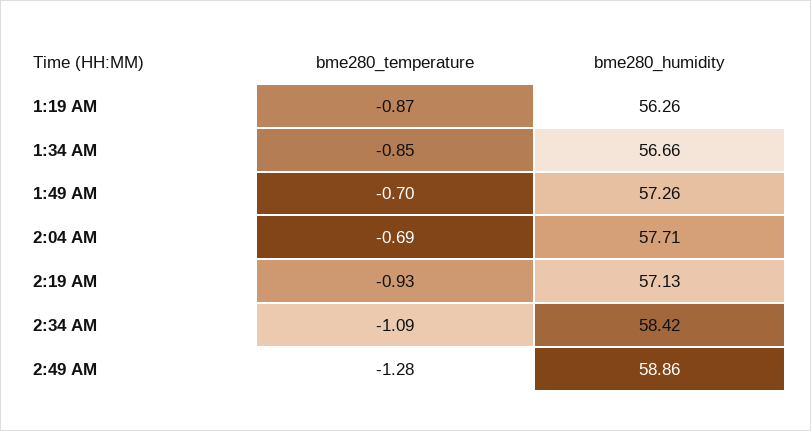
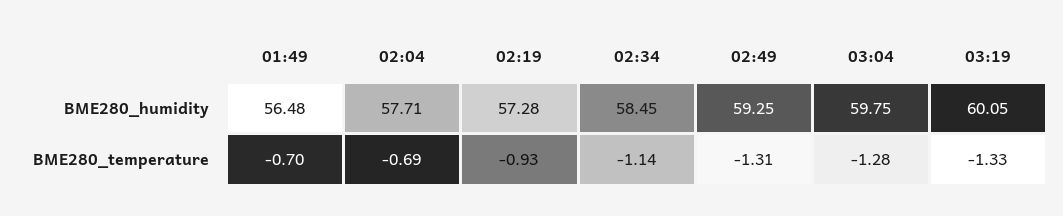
bme280_temperature, 1:19 AM: -0.87 -> none
bme280_humidity, 1:19 AM: 56.26 -> none
bme280_temperature, 1:34 AM: -0.85 -> none
bme280_humidity, 1:34 AM: 56.66 -> none
bme280_humidity, 1:49 AM: 57.26 -> 56.48
bme280_humidity, 2:19 AM: 57.13 -> 57.28
bme280_temperature, 2:34 AM: -1.09 -> -1.14
bme280_humidity, 2:34 AM: 58.42 -> 58.45
bme280_temperature, 2:49 AM: -1.28 -> -1.31
bme280_humidity, 2:49 AM: 58.86 -> 59.25
bme280_humidity, 03:04: none -> 59.75
bme280_humidity, 03:19: none -> 60.05
bme280_temperature, 03:04: none -> -1.28
bme280_temperature, 03:19: none -> -1.33

